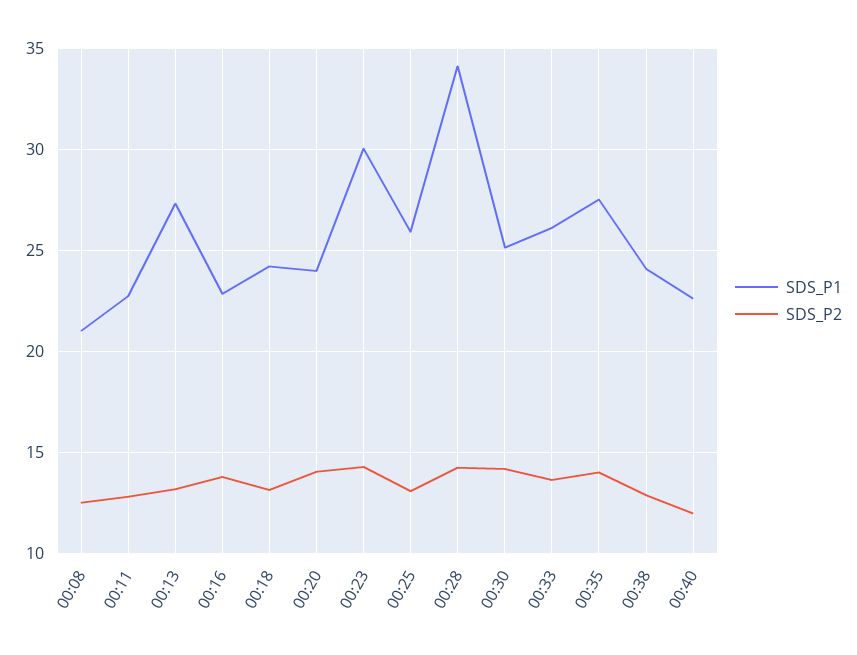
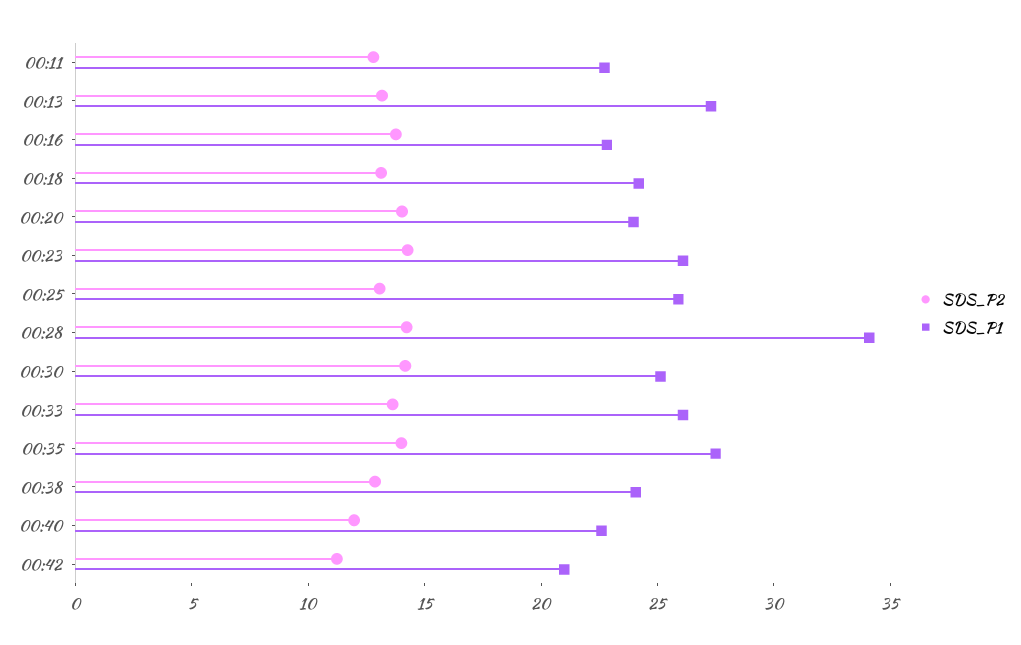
SDS_P1, 00:08: 21 -> none
SDS_P2, 00:08: 12.5 -> none
SDS_P1, 00:23: 30 -> 26
SDS_P2, 00:42: none -> 11
SDS_P1, 00:42: none -> 21

